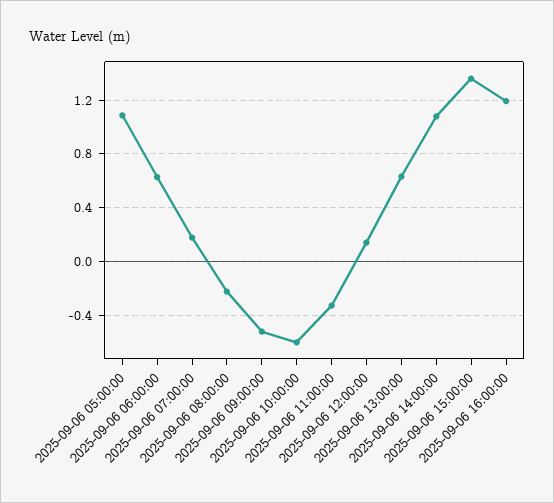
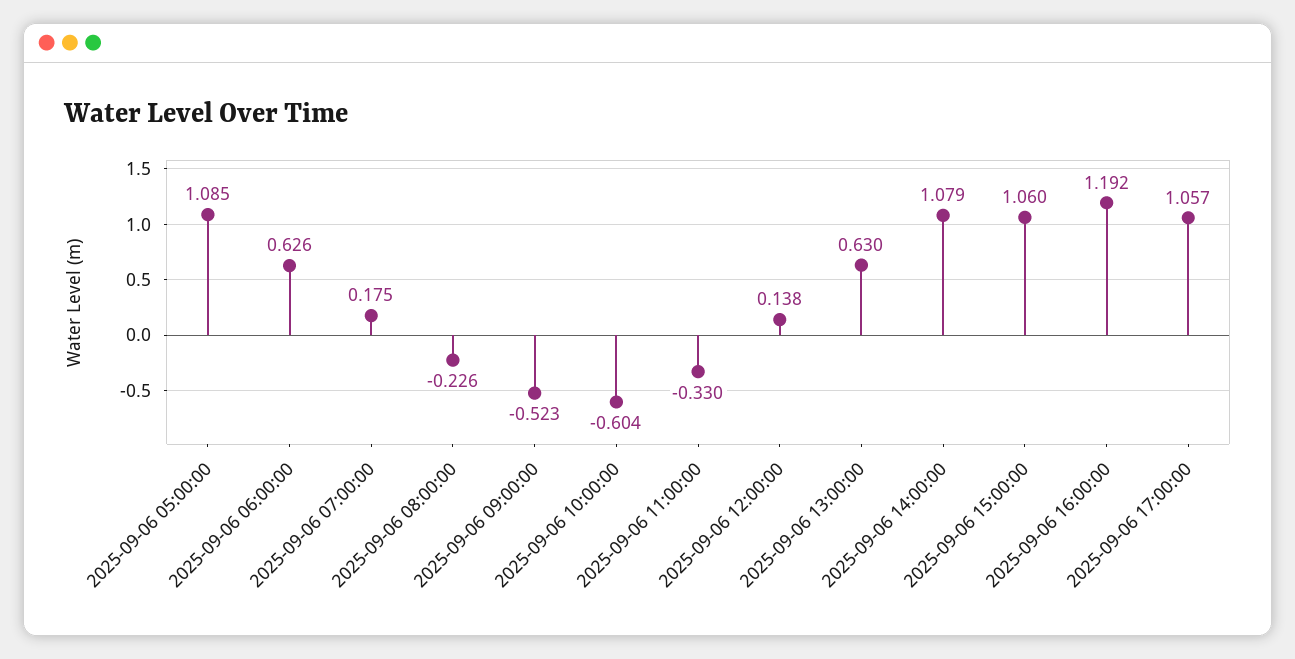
2025-09-06 15:00:00: 1.35 -> 1.06
2025-09-06 17:00:00: none -> 1.057

